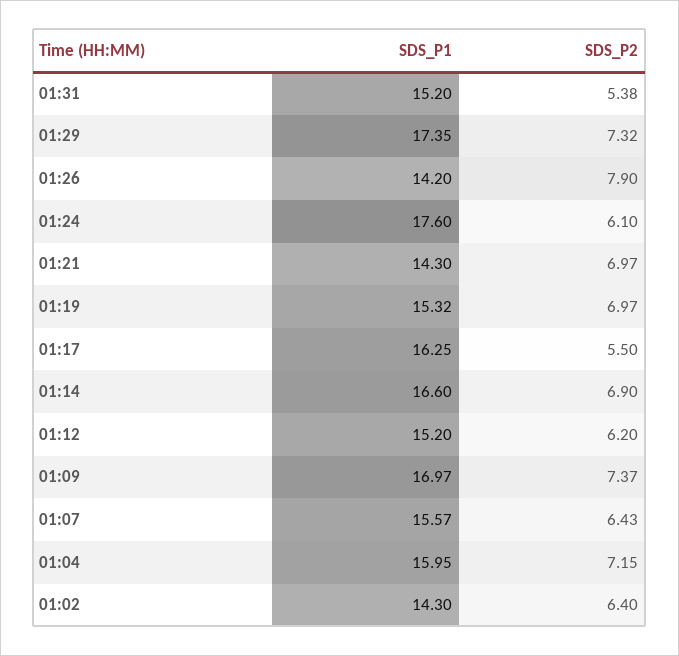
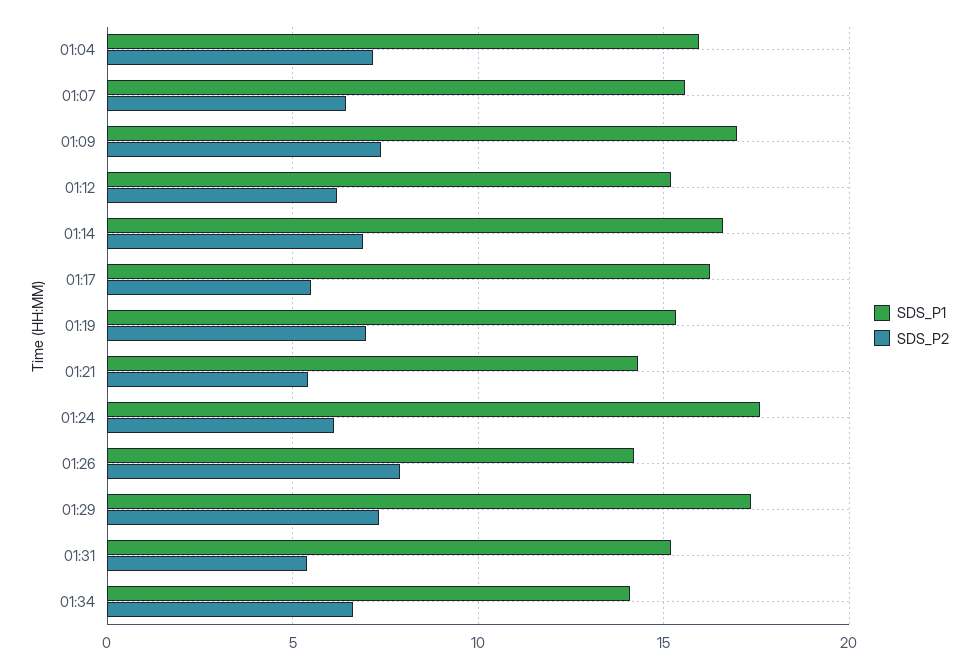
SDS_P2, 01:21: 6.97 -> 5.5
SDS_P1, 01:02: 14.3 -> none
SDS_P2, 01:02: 6.4 -> none
SDS_P1, 01:34: none -> 14
SDS_P2, 01:34: none -> 6.5

